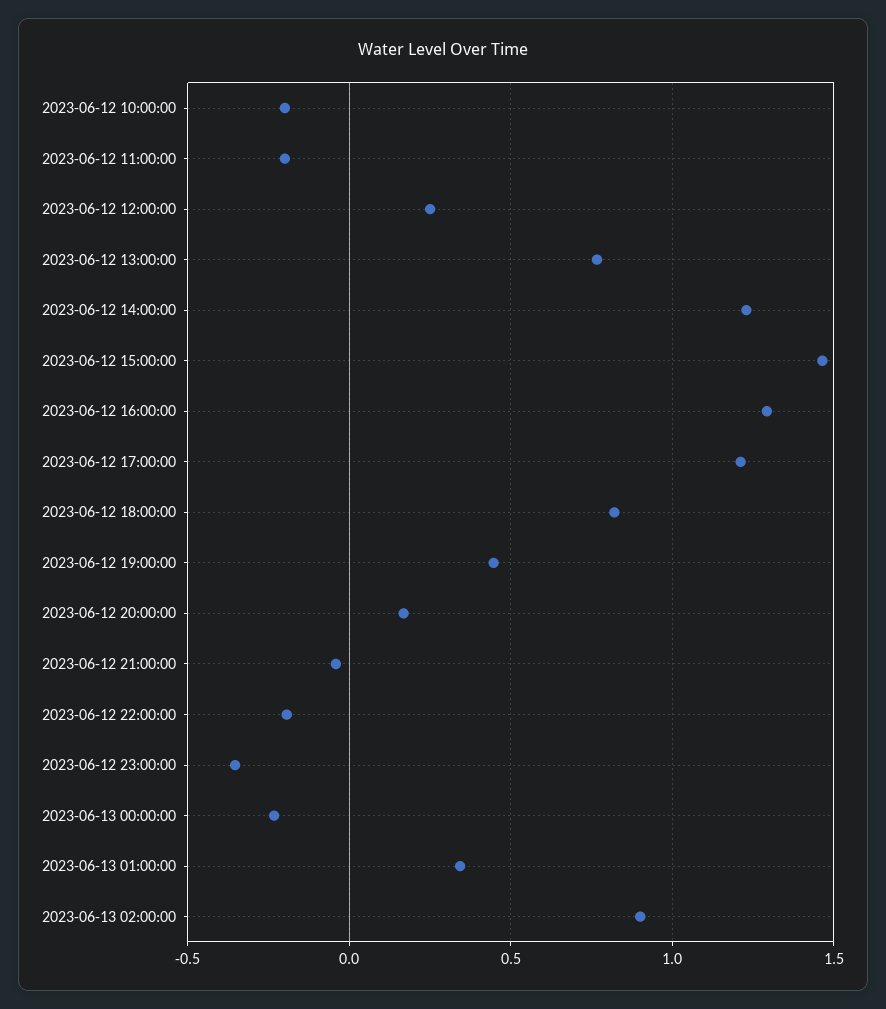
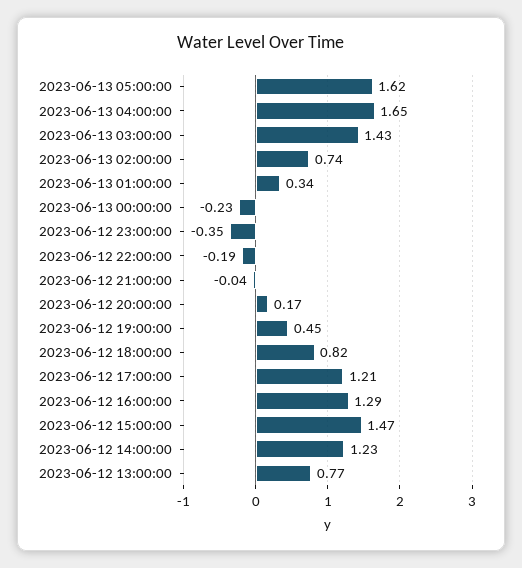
2023-06-12 10:00:00: -0.2 -> none
2023-06-12 11:00:00: -0.2 -> none
2023-06-12 12:00:00: 0.25 -> none
2023-06-13 02:00:00: 0.9 -> 0.74
2023-06-13 05:00:00: none -> 1.62
2023-06-13 04:00:00: none -> 1.65
2023-06-13 03:00:00: none -> 1.43

